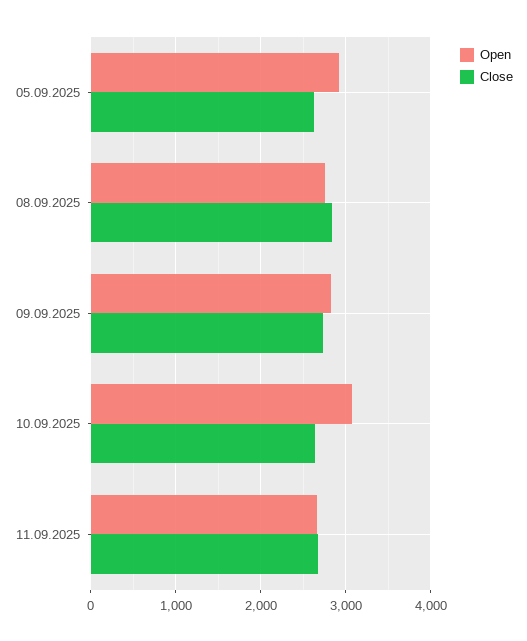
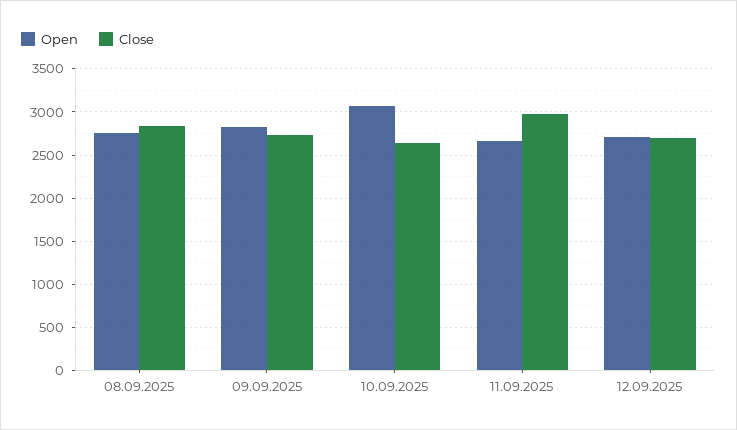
Open, 05.09.2025: 2900 -> none
Close, 05.09.2025: 2600 -> none
Close, 11.09.2025: 2700 -> 3000
Open, 12.09.2025: none -> 2700
Close, 12.09.2025: none -> 2700

